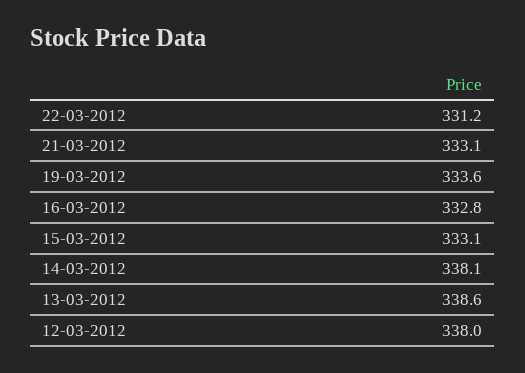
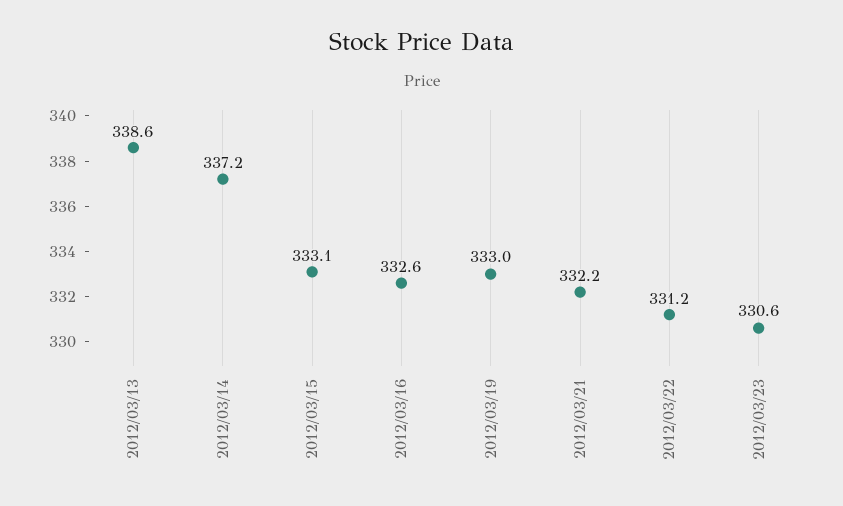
21-03-2012: 333.1 -> 332.2
19-03-2012: 333.6 -> 333
16-03-2012: 332.8 -> 332.6
14-03-2012: 338.1 -> 337.2
12-03-2012: 338 -> none
2012/03/23: none -> 330.6

